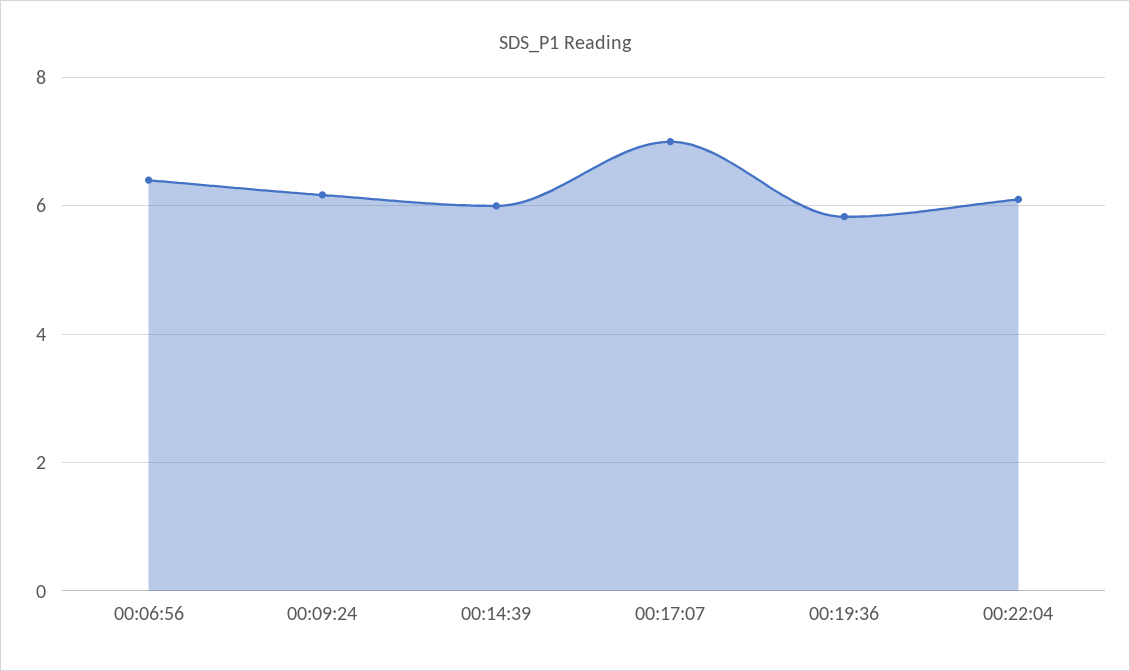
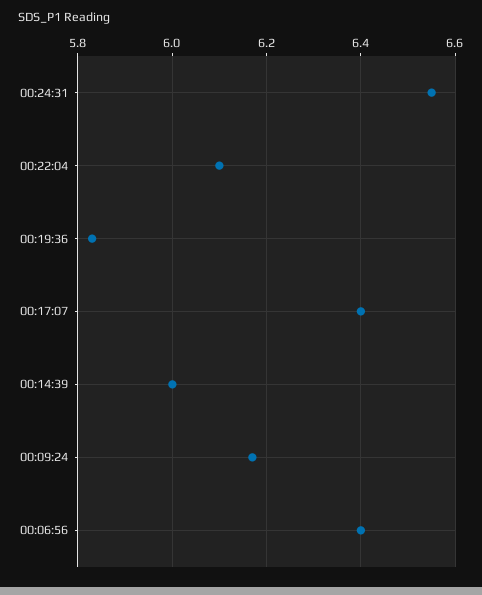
00:17:07: 7 -> 6.4
00:24:31: none -> 6.55

